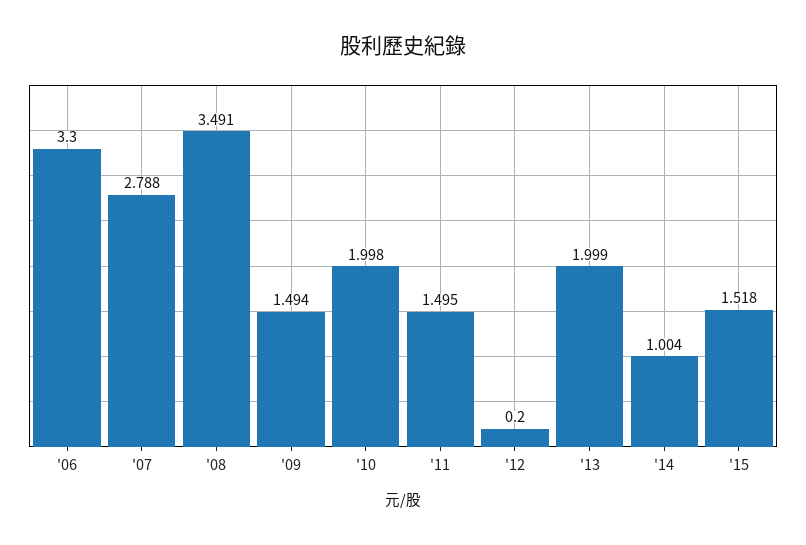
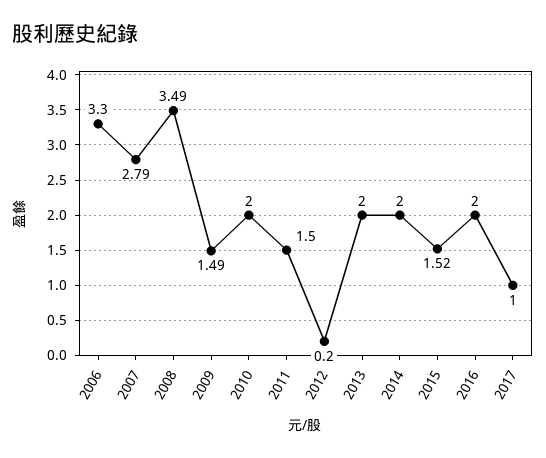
'14: 1.004 -> 2
2016: none -> 2
2017: none -> 1

